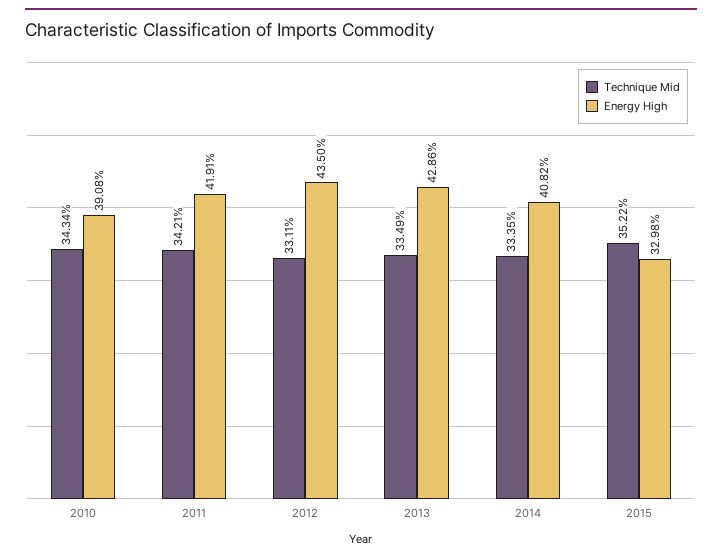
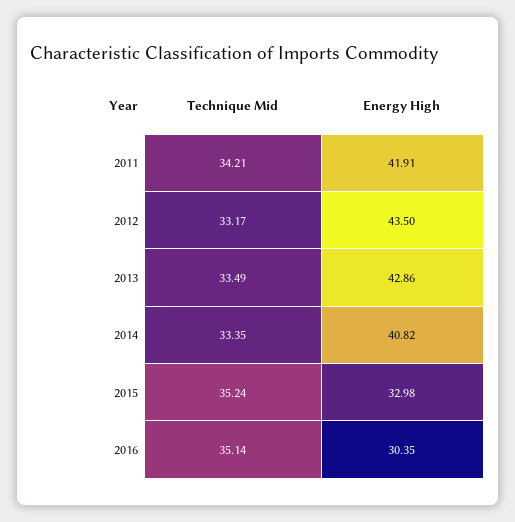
Technique Mid, 2010: 34.34 -> none
Energy High, 2010: 39.08 -> none
Technique Mid, 2012: 33.11 -> 33.17
Technique Mid, 2015: 35.22 -> 35.24
Technique Mid, 2016: none -> 35.14
Energy High, 2016: none -> 30.35

